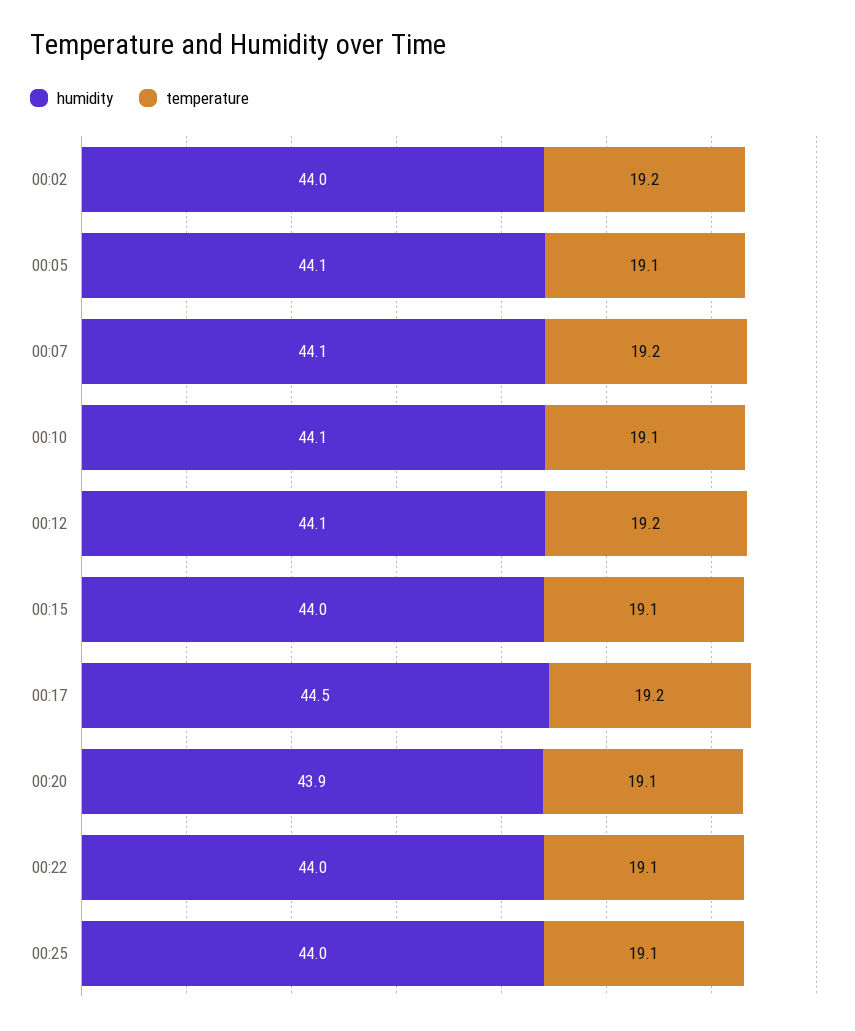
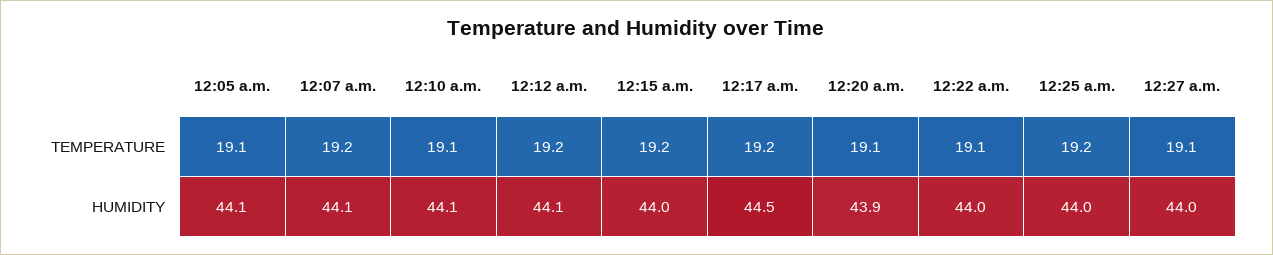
humidity, 00:02: 44 -> none
temperature, 00:02: 19.2 -> none
temperature, 00:15: 19.1 -> 19.2
temperature, 00:25: 19.1 -> 19.2
temperature, 12:27 a.m.: none -> 19.1
humidity, 12:27 a.m.: none -> 44

